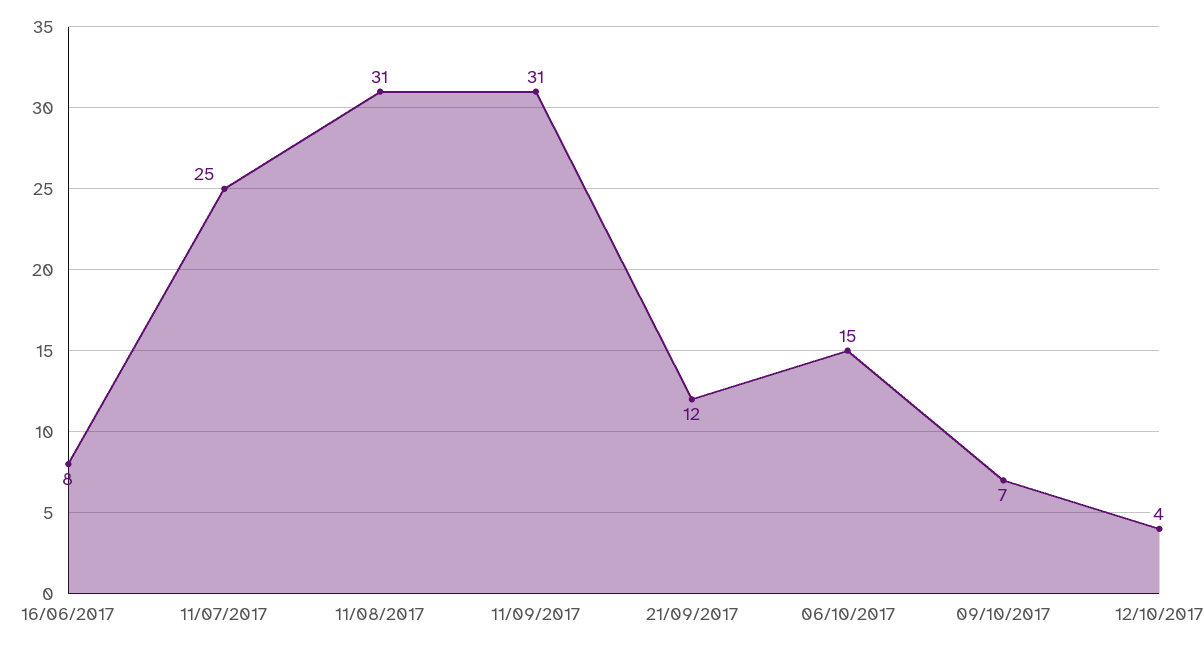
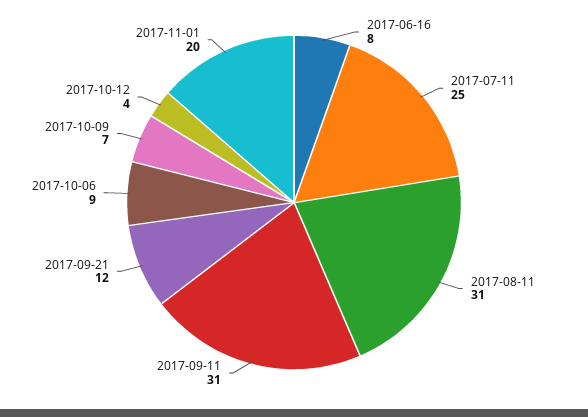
06/10/2017: 15 -> 9
2017-11-01: none -> 20

